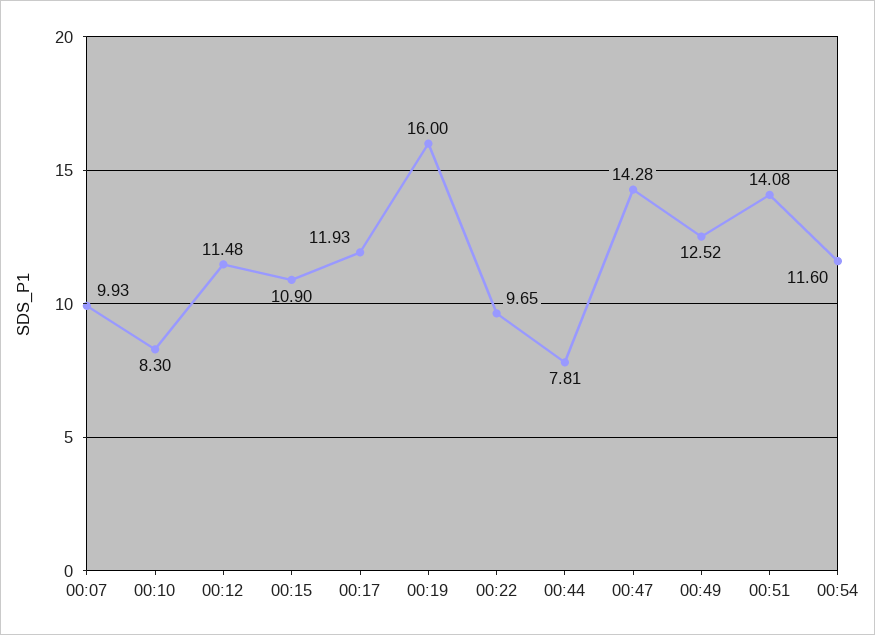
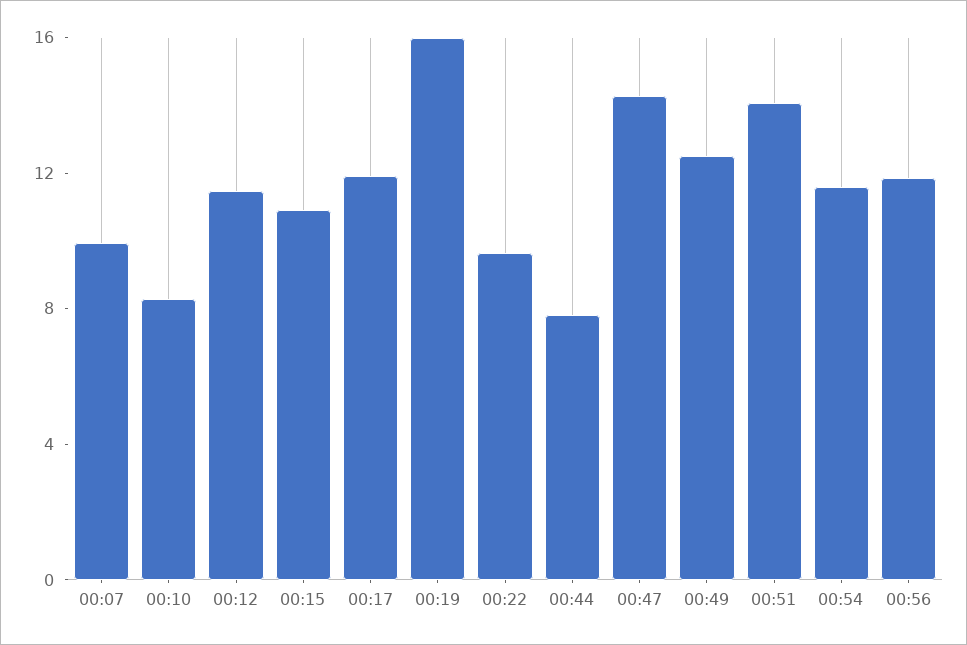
00:56: none -> 12

